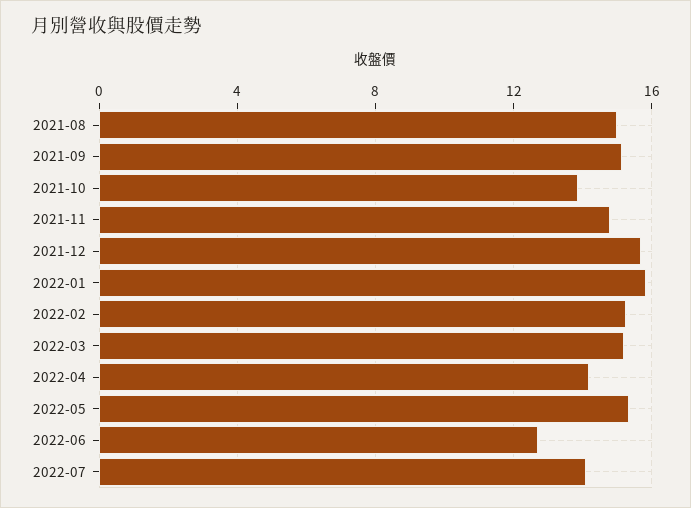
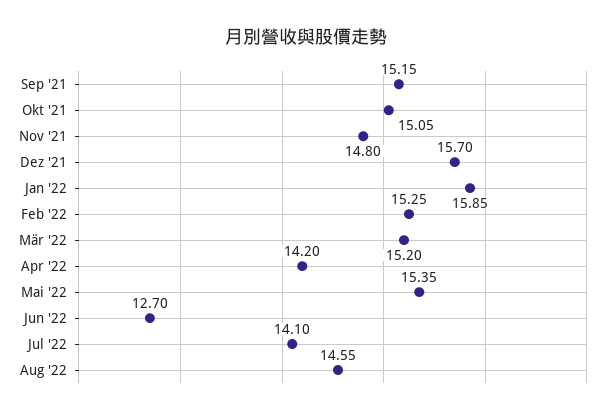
2021-08: 15 -> none
2021-10: 14 -> 15.05
Aug '22: none -> 14.55

